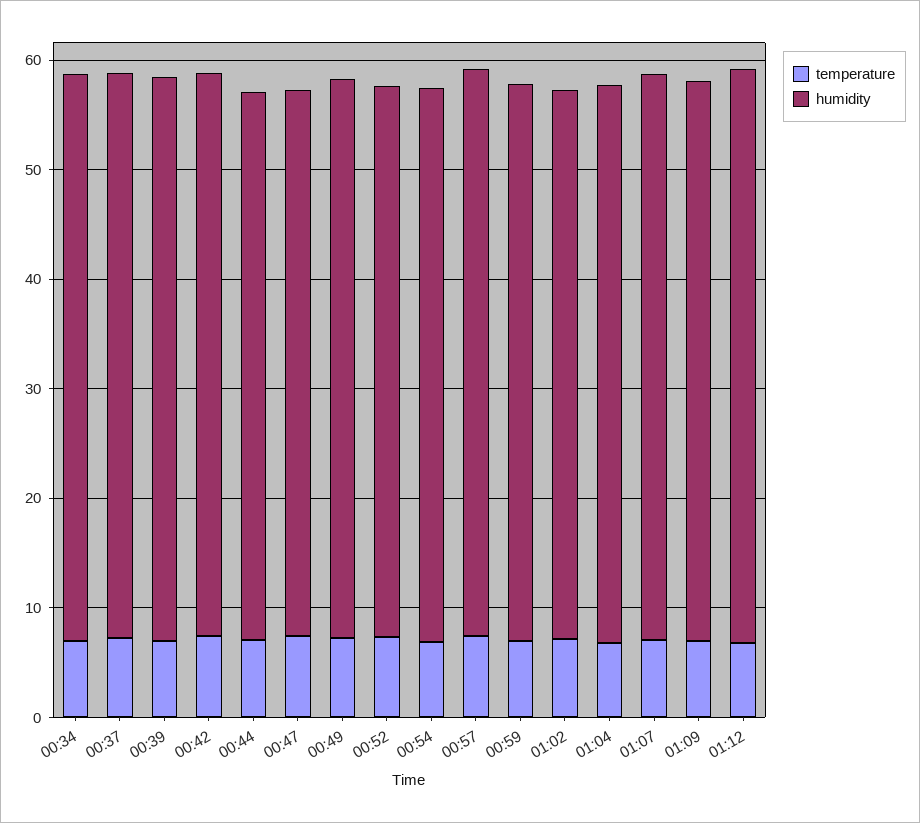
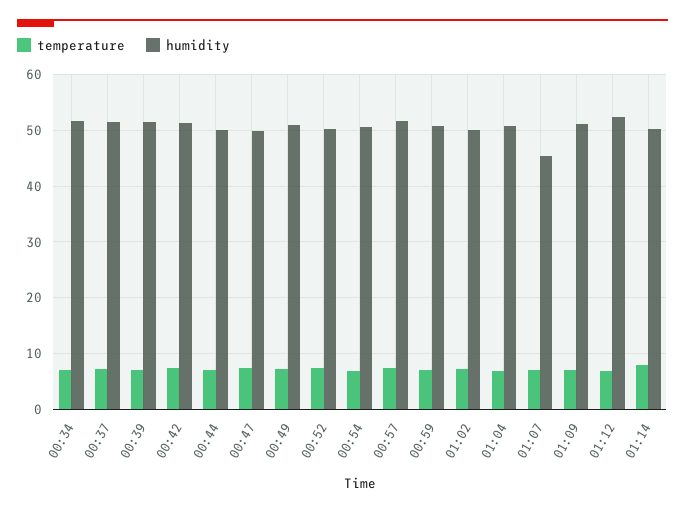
humidity, 01:07: 52 -> 46
temperature, 01:14: none -> 8
humidity, 01:14: none -> 50

